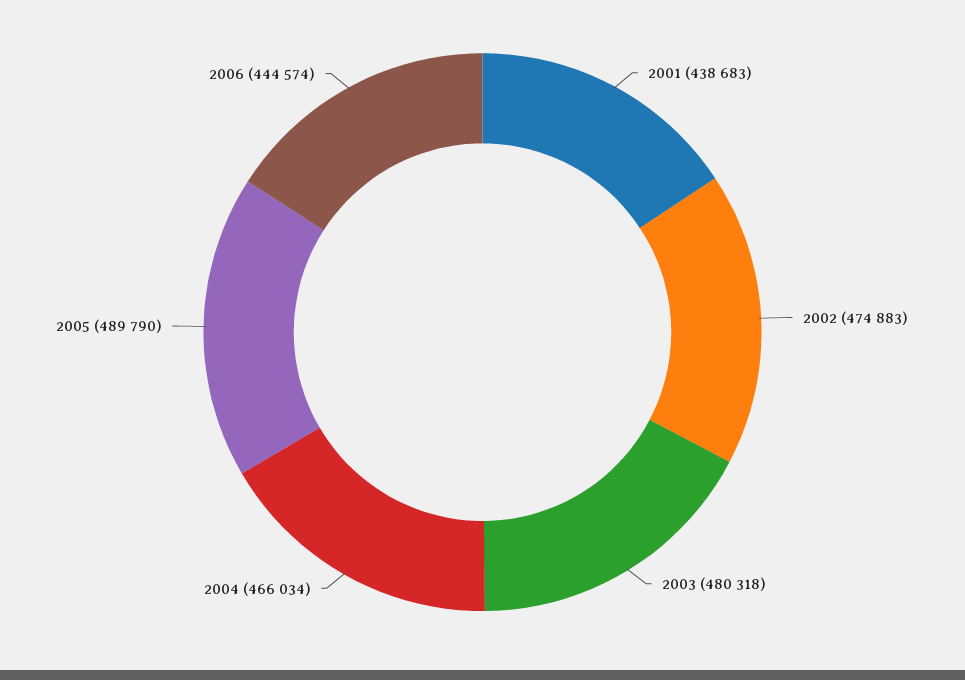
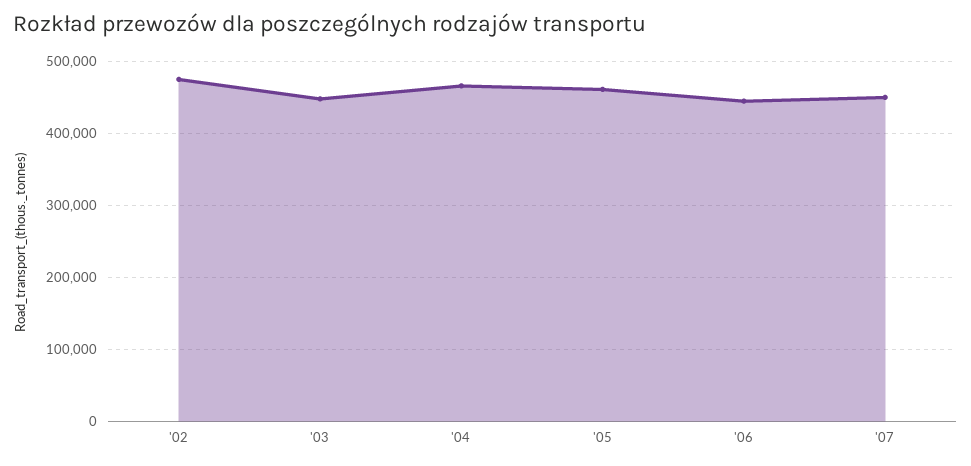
2001: 438683 -> none
2003: 480318 -> 450000
2005: 489790 -> 460000
'07: none -> 450000

